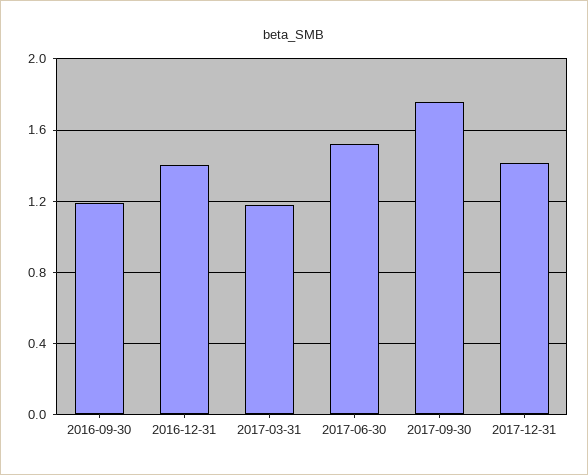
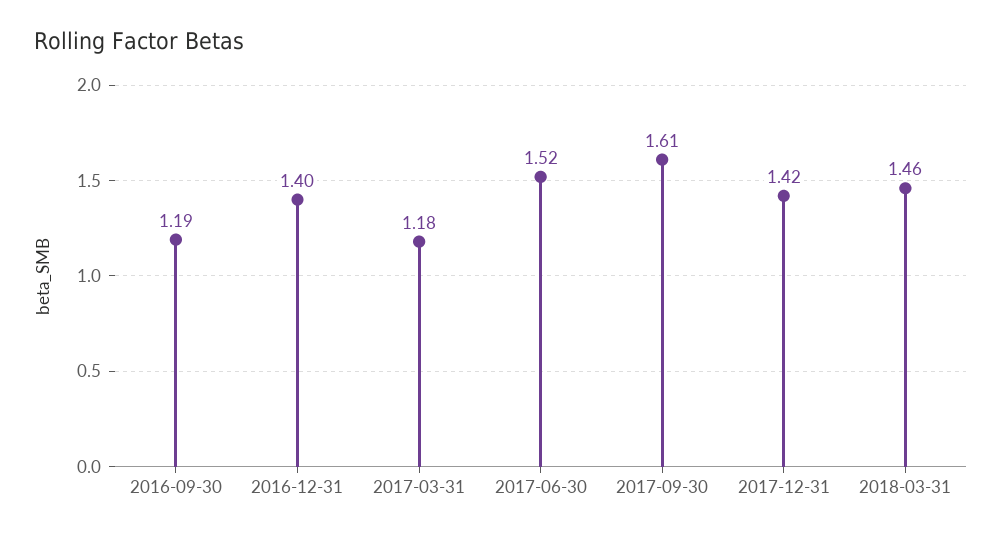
2017-09-30: 1.75 -> 1.61
2018-03-31: none -> 1.46

